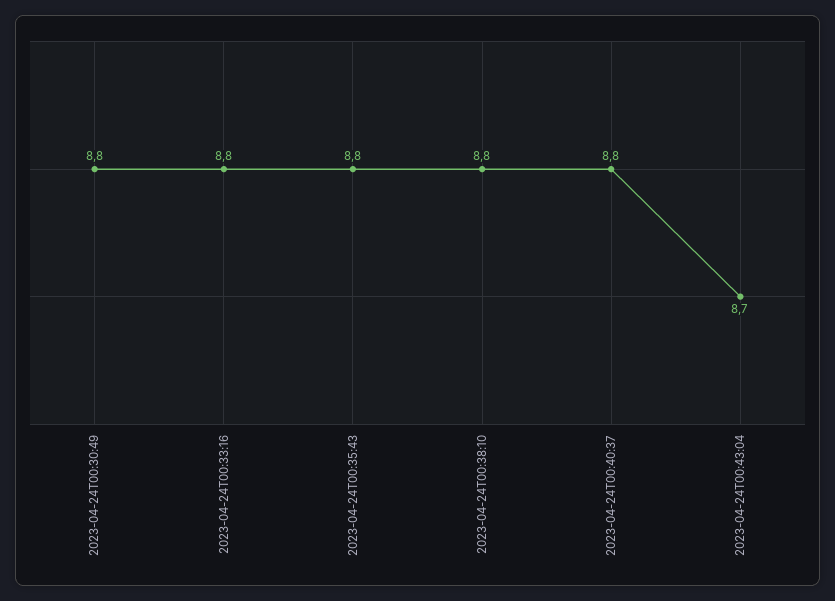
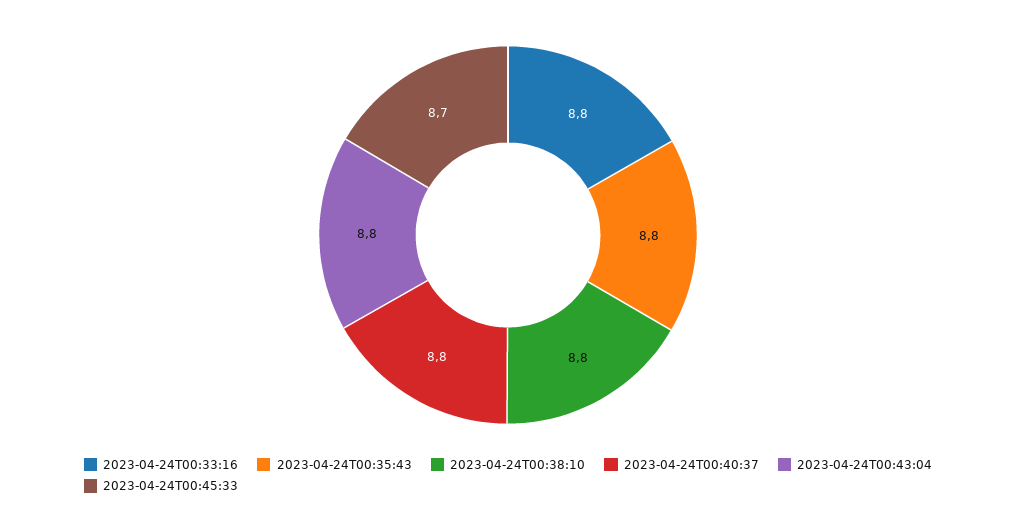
2023-04-24T00:30:49: 8.8 -> none
2023-04-24T00:43:04: 8.7 -> 8.8
2023-04-24T00:45:33: none -> 8.7

